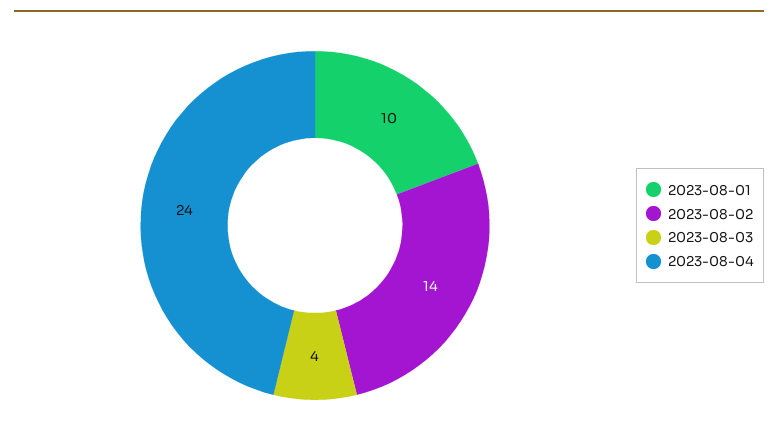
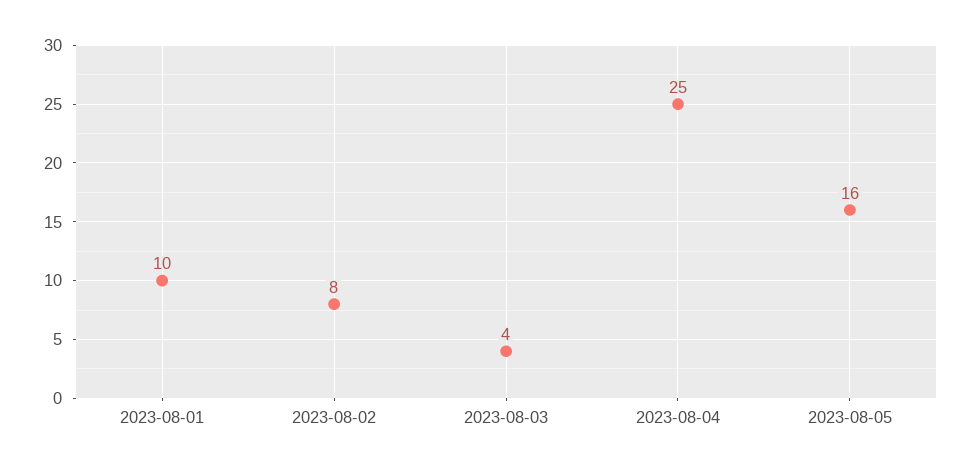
2023-08-02: 14 -> 8
2023-08-04: 24 -> 25
2023-08-05: none -> 16

